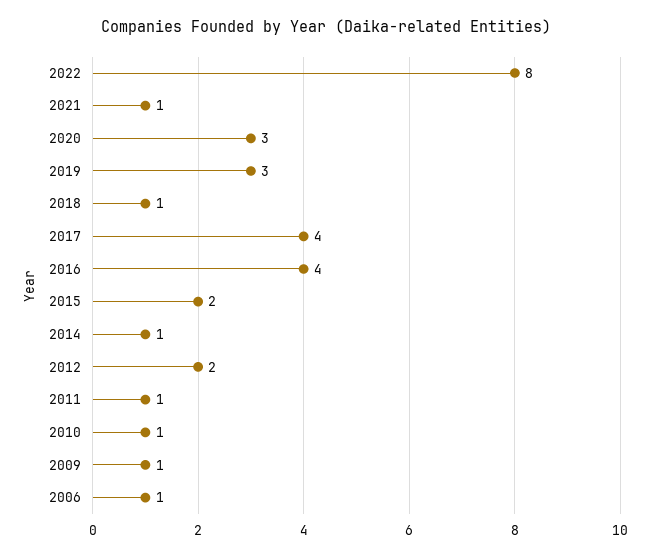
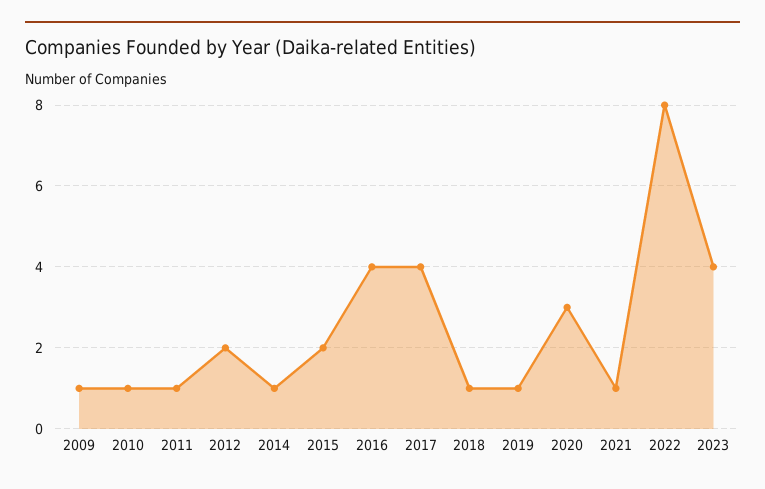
2019: 3 -> 1
2006: 1 -> none
2023: none -> 4

